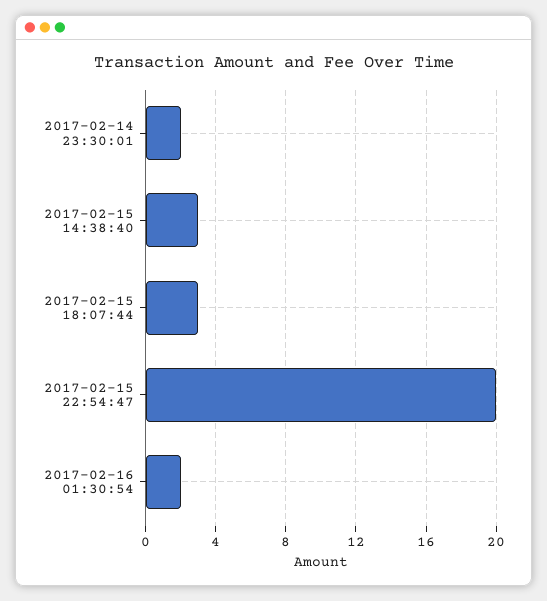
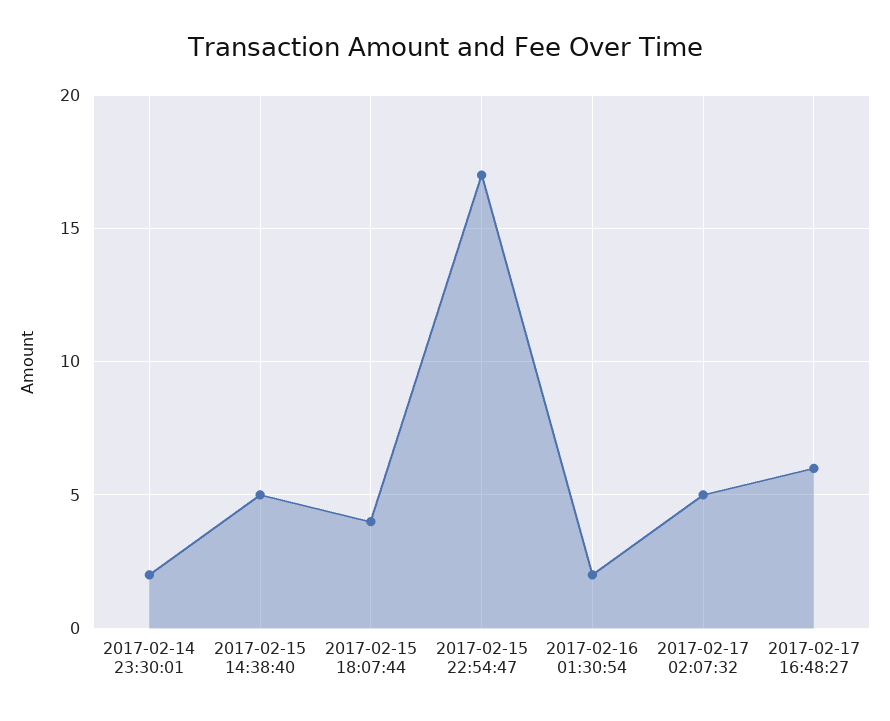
2017-02-15 14:38:40: 3 -> 5
2017-02-15 18:07:44: 3 -> 4
2017-02-15 22:54:47: 20 -> 17
2017-02-17 02:07:32: none -> 5
2017-02-17 16:48:27: none -> 6

